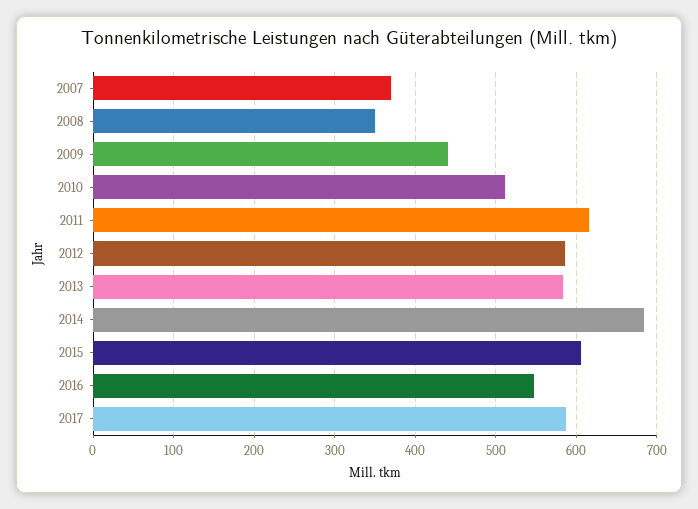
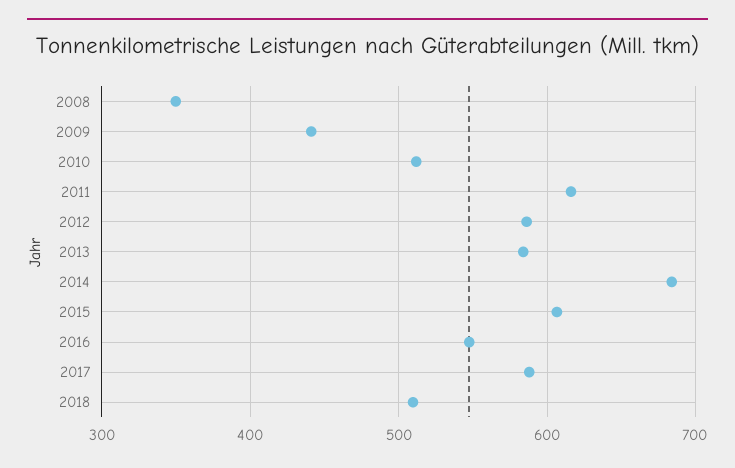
2007: 370 -> none
2018: none -> 510

